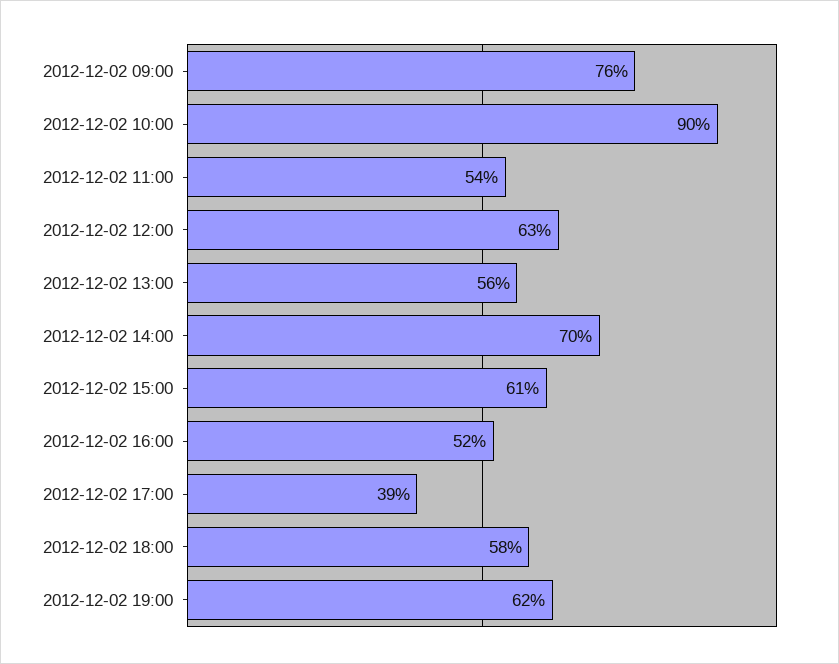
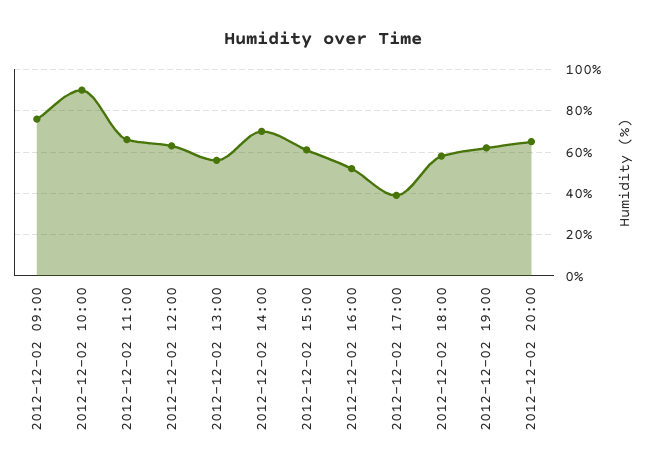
2012-12-02 11:00: 54 -> 65
2012-12-02 20:00: none -> 65

